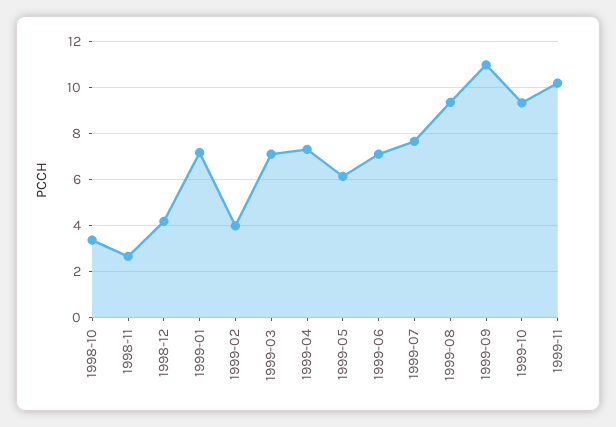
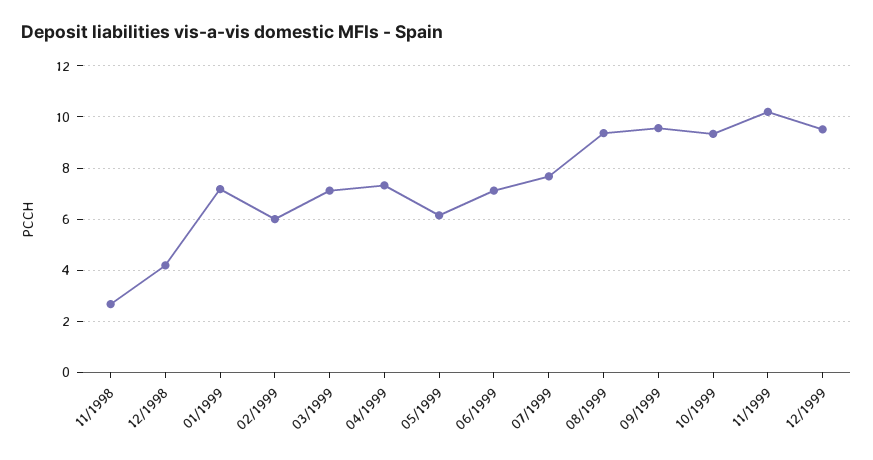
1998-10: 3.5 -> none
1999-02: 4 -> 6
1999-09: 11 -> 9.5
12/1999: none -> 9.5

